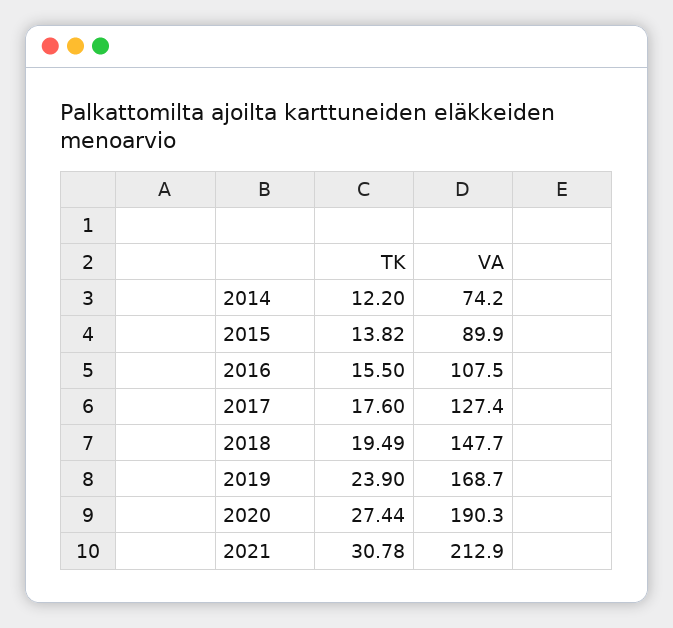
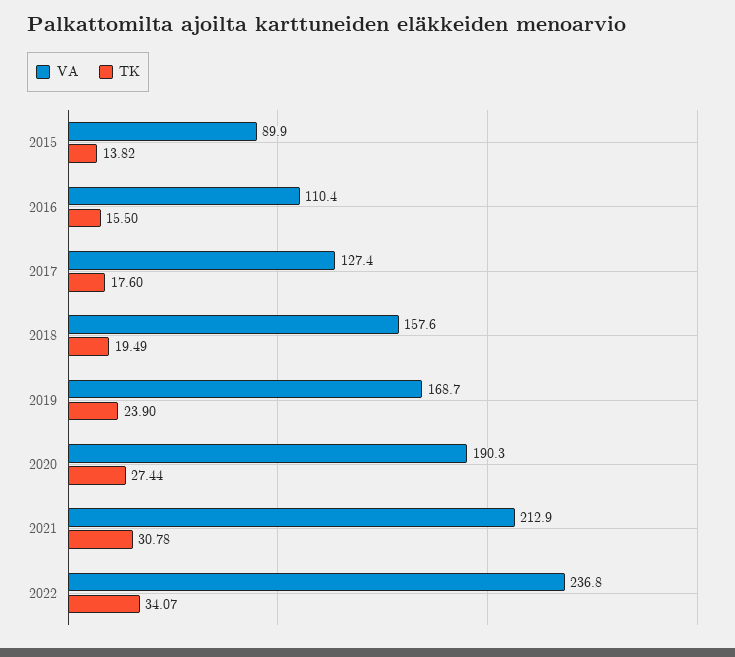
TK, 2014: 12.2 -> none
VA, 2014: 74.2 -> none
VA, 2016: 107.5 -> 110.4
VA, 2018: 147.7 -> 157.6
VA, 2022: none -> 236.8
TK, 2022: none -> 34.07

